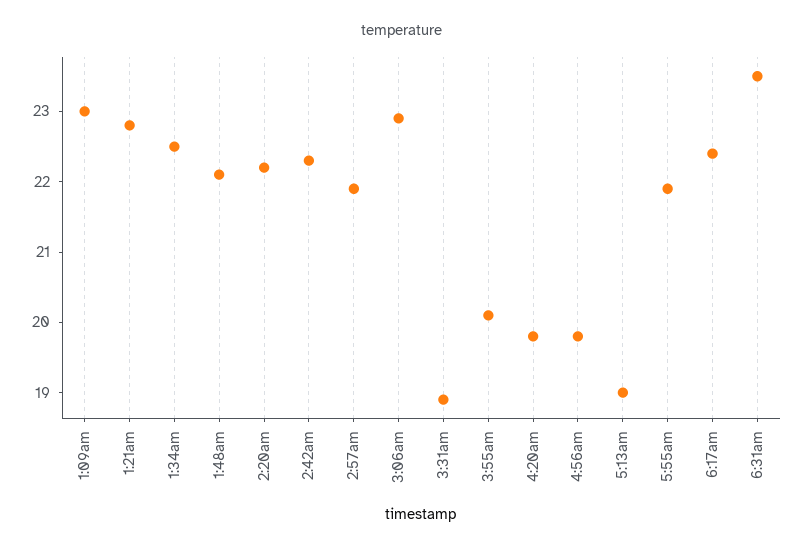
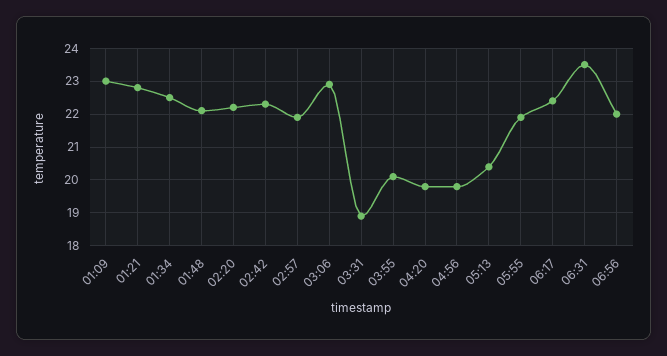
5:13am: 19 -> 20.5
06:56: none -> 22

